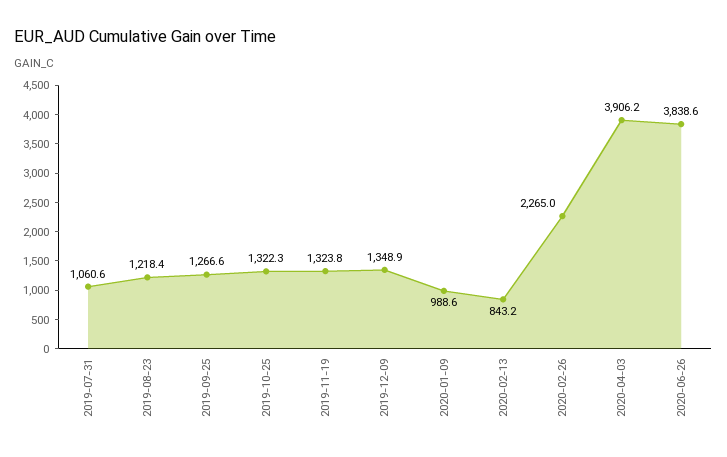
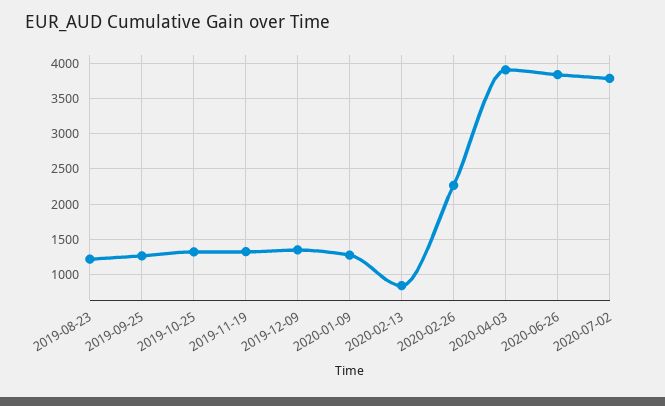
2019-07-31: 1060.6 -> none
2020-01-09: 988.6 -> 1300
2020-07-02: none -> 3800

